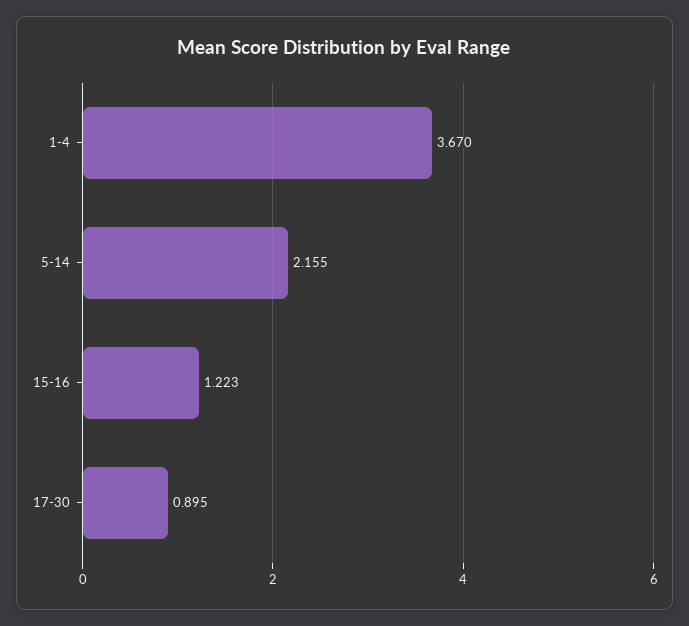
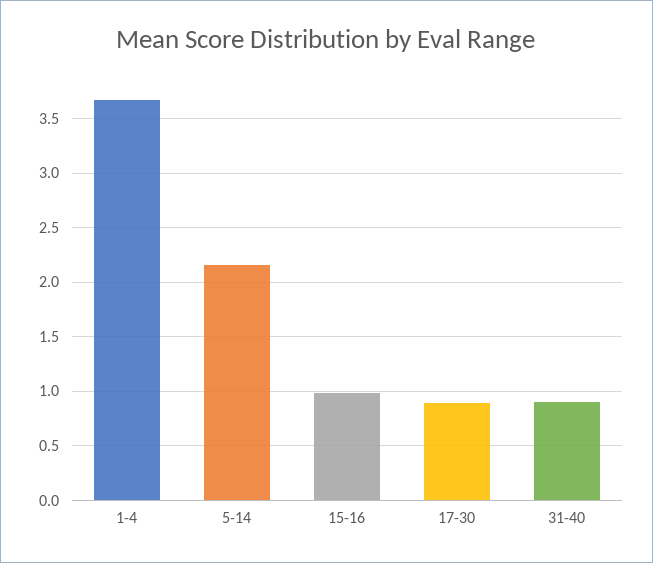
15-16: 1.223 -> 1
31-40: none -> 0.9

